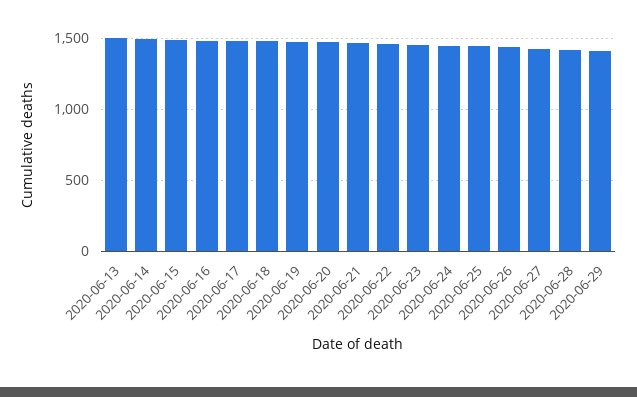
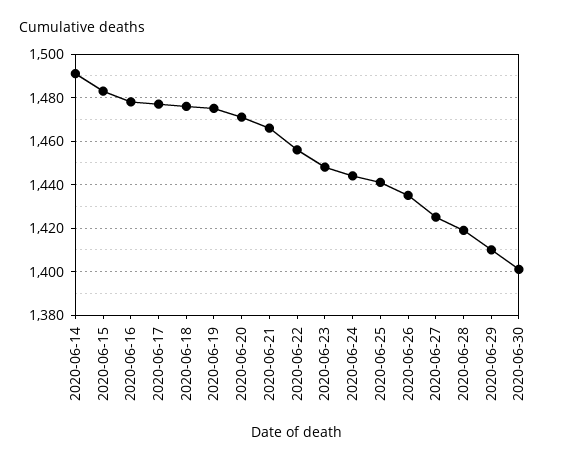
2020-06-13: 1500 -> none
2020-06-30: none -> 1400

